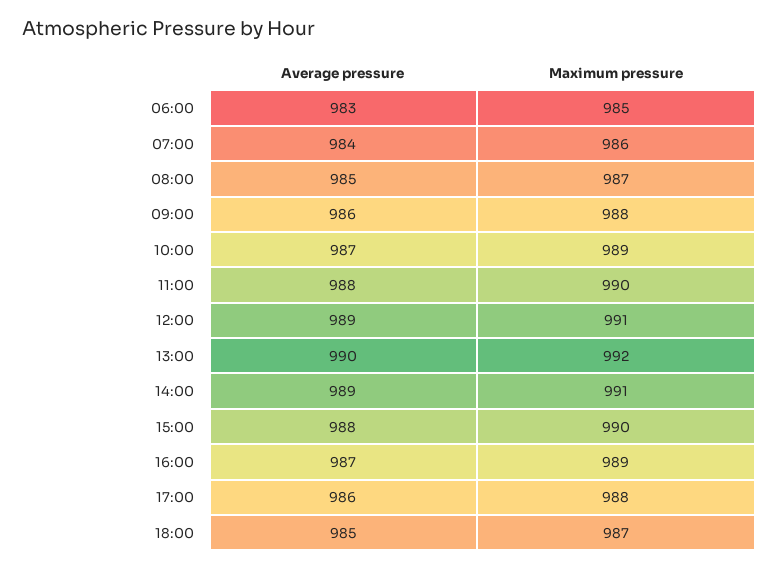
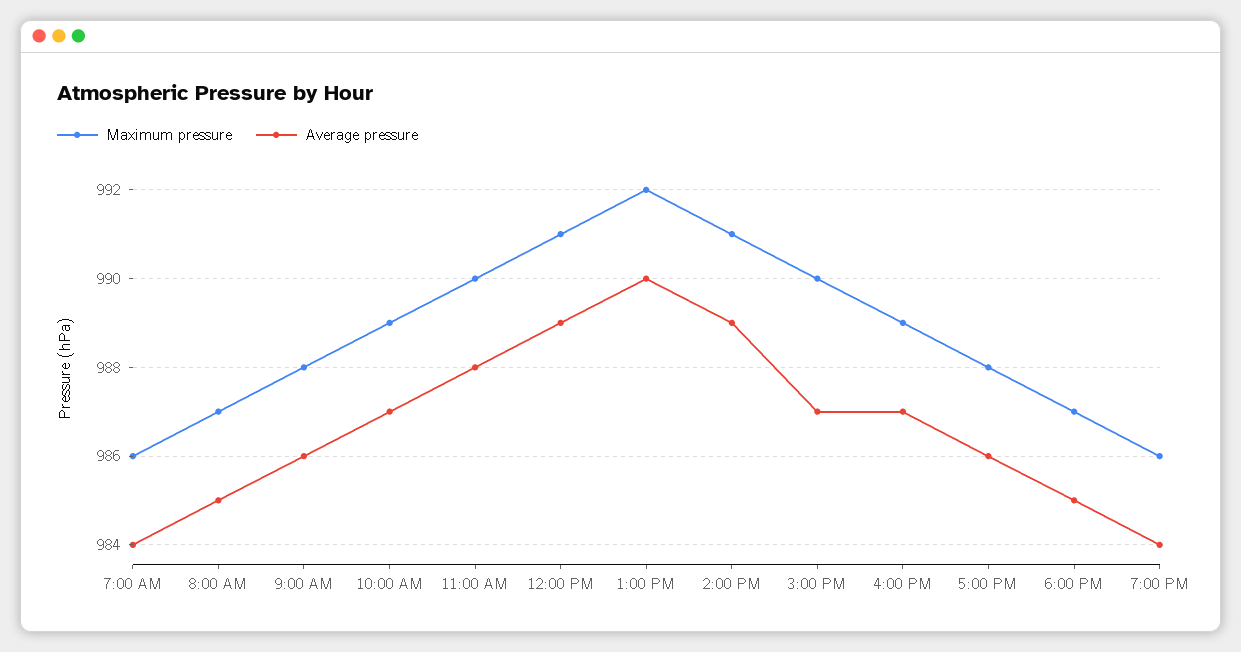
Average pressure, 06:00: 983 -> none
Maximum pressure, 06:00: 985 -> none
Average pressure, 15:00: 988 -> 987
Maximum pressure, 7:00 PM: none -> 986
Average pressure, 7:00 PM: none -> 984

